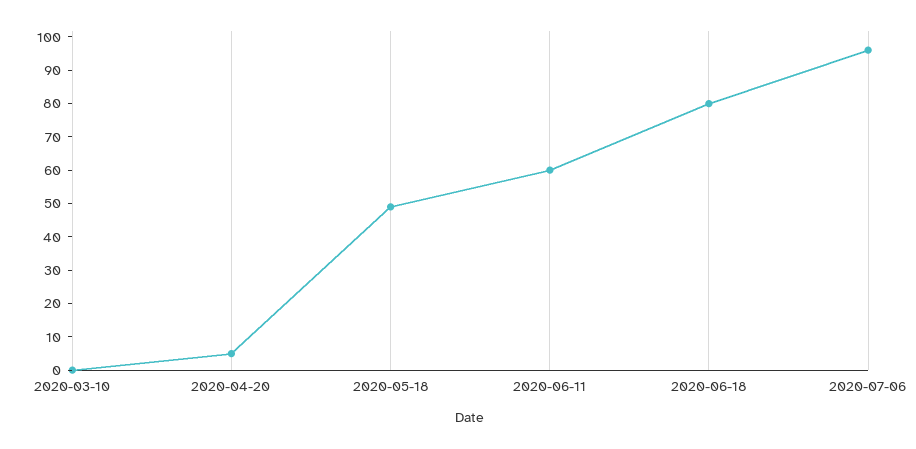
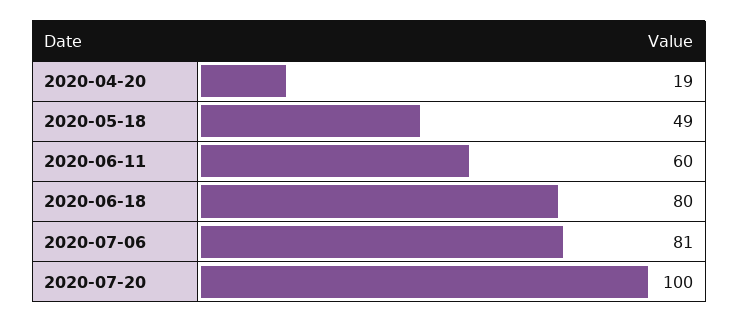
2020-03-10: 0 -> none
2020-04-20: 5 -> 19
2020-07-06: 95 -> 81
2020-07-20: none -> 100

